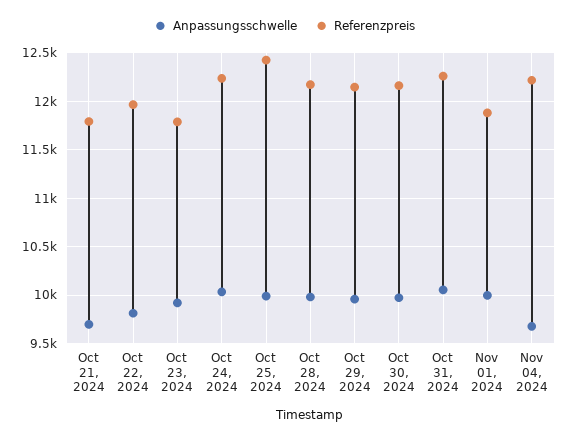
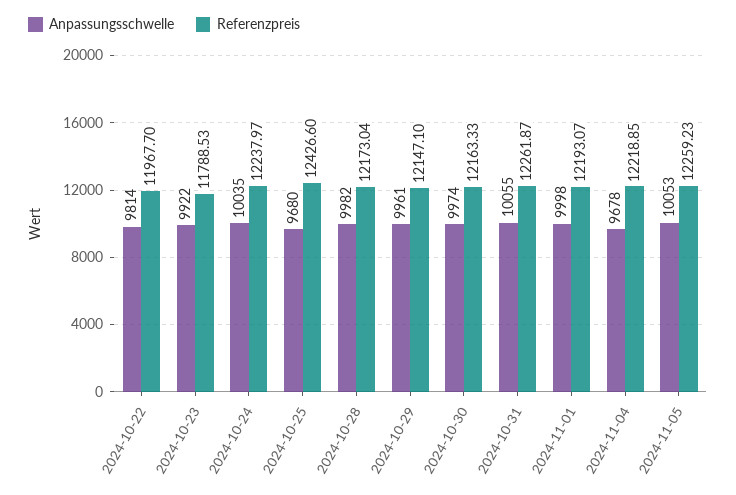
Anpassungsschwelle, Oct 21, 2024: 9700 -> none
Referenzpreis, Oct 21, 2024: 11800 -> none
Anpassungsschwelle, Oct 25, 2024: 10000 -> 9680
Referenzpreis, Nov 01, 2024: 11900 -> 12193.07
Anpassungsschwelle, 2024-11-05: none -> 10053
Referenzpreis, 2024-11-05: none -> 12259.23

